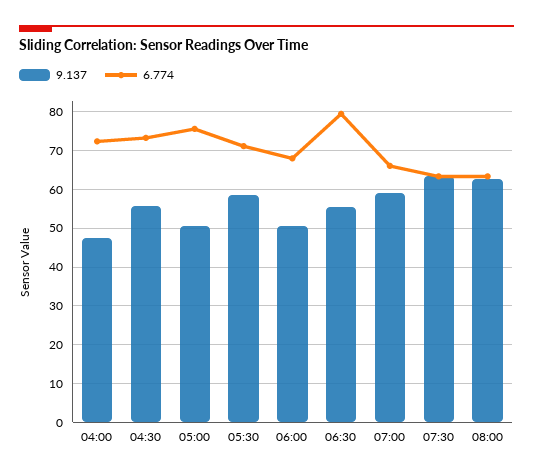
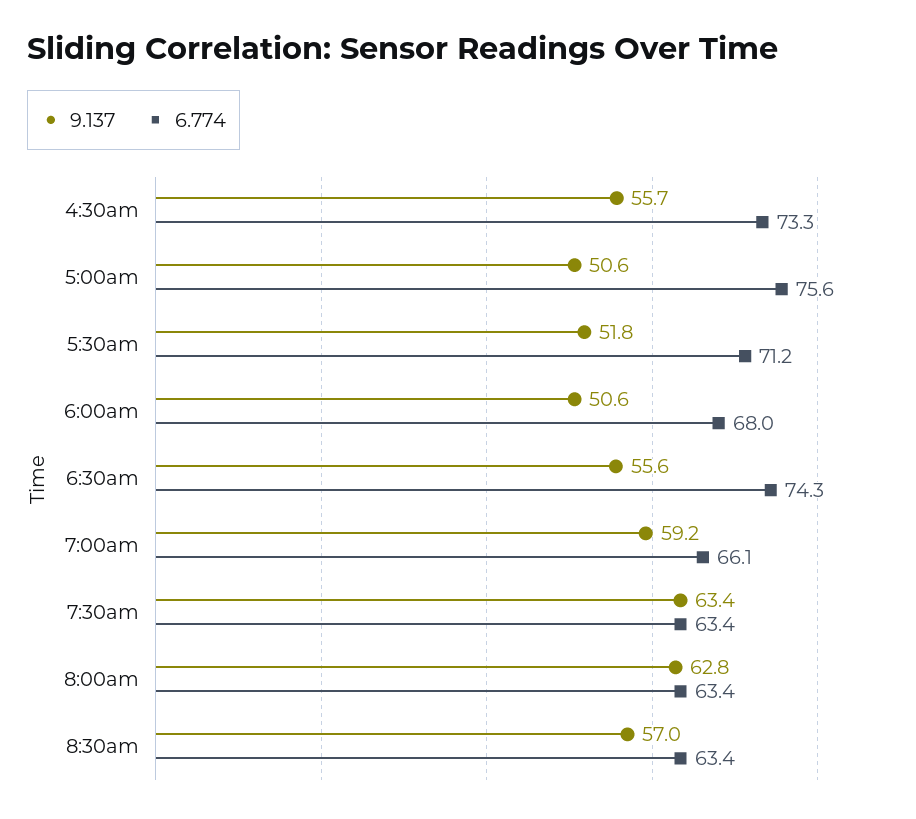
9.137, 04:00: 48 -> none
6.774, 04:00: 72 -> none
9.137, 05:30: 58 -> 51.8
6.774, 06:30: 80 -> 74.3
9.137, 8:30am: none -> 57
6.774, 8:30am: none -> 63.4

